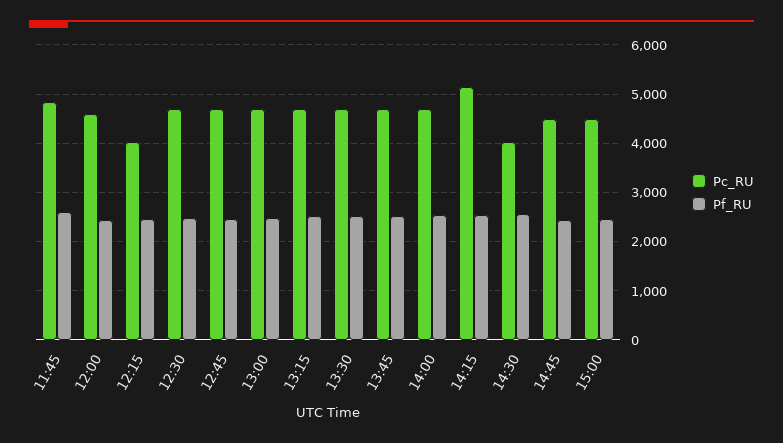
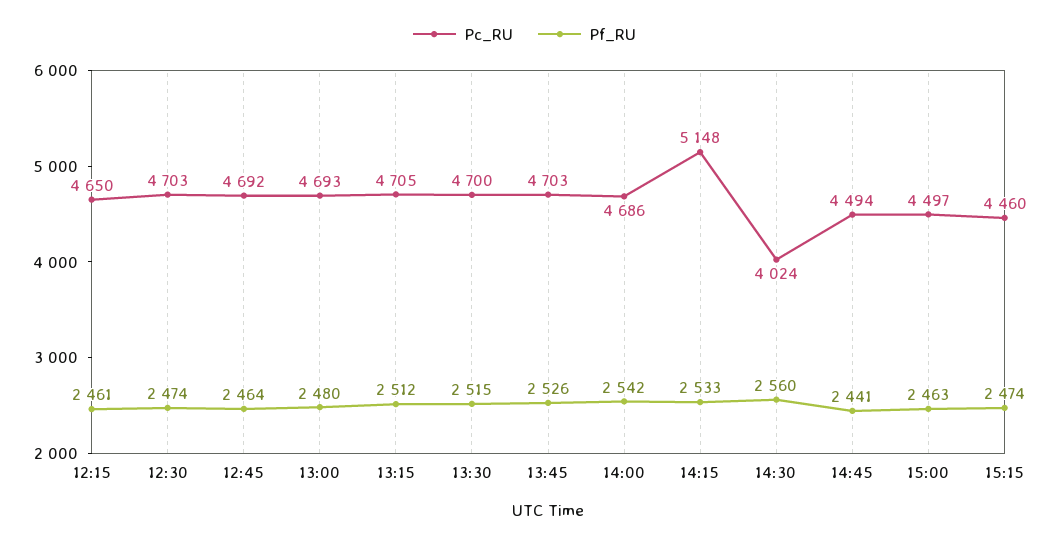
Pc_RU, 11:45: 4800 -> none
Pf_RU, 11:45: 2600 -> none
Pc_RU, 12:00: 4600 -> none
Pf_RU, 12:00: 2400 -> none
Pc_RU, 12:15: 4000 -> 4650
Pc_RU, 15:15: none -> 4460
Pf_RU, 15:15: none -> 2474

